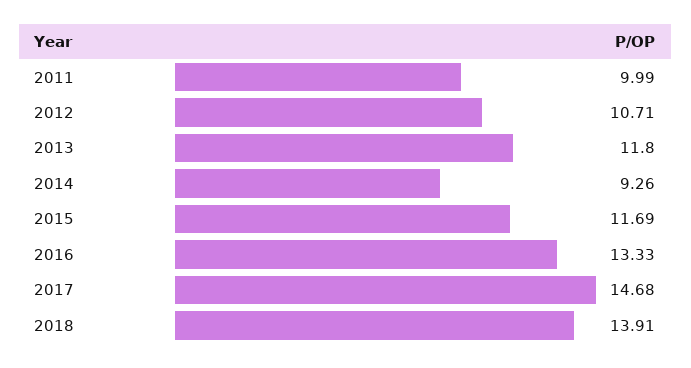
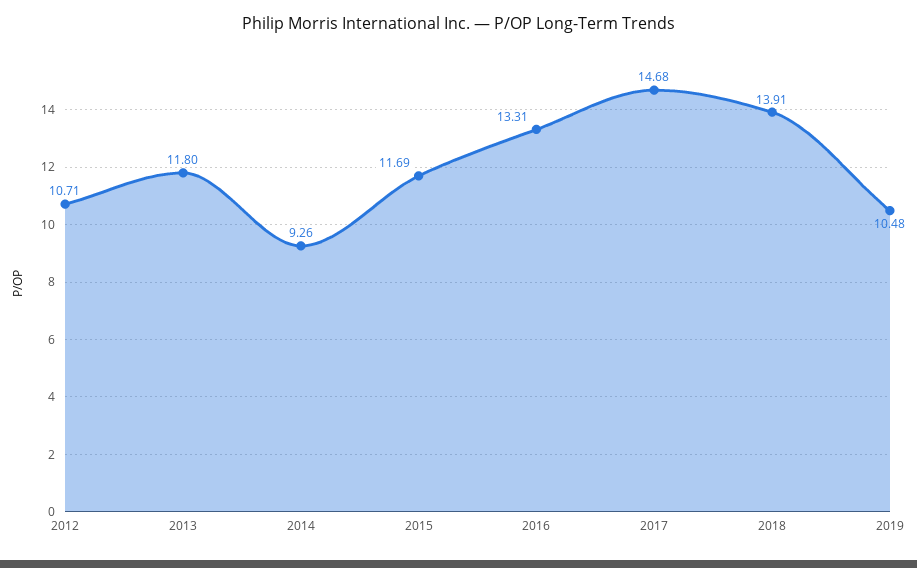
2011: 9.99 -> none
2016: 13.33 -> 13.31
2019: none -> 10.48

